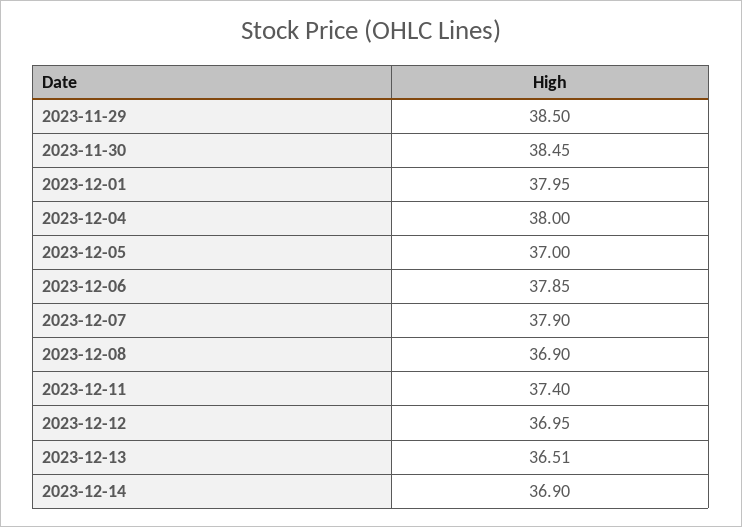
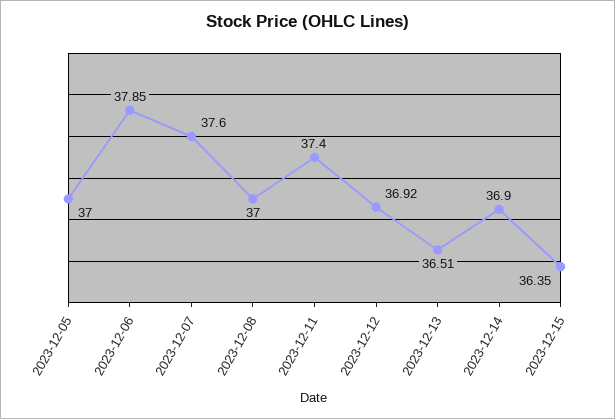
2023-11-29: 38.5 -> none
2023-11-30: 38.45 -> none
2023-12-01: 37.95 -> none
2023-12-04: 38 -> none
2023-12-07: 37.9 -> 37.6
2023-12-08: 36.9 -> 37
2023-12-12: 36.95 -> 36.92
2023-12-15: none -> 36.35

